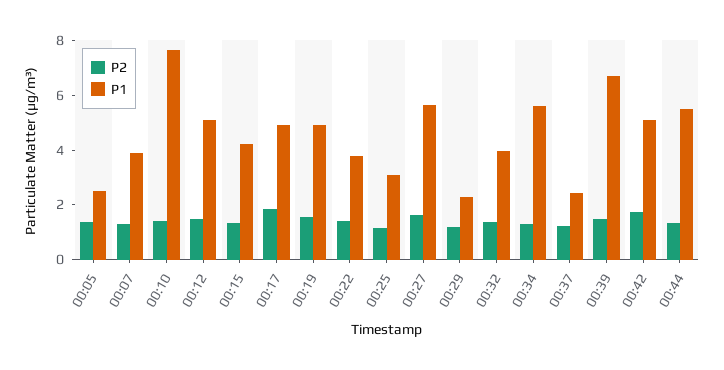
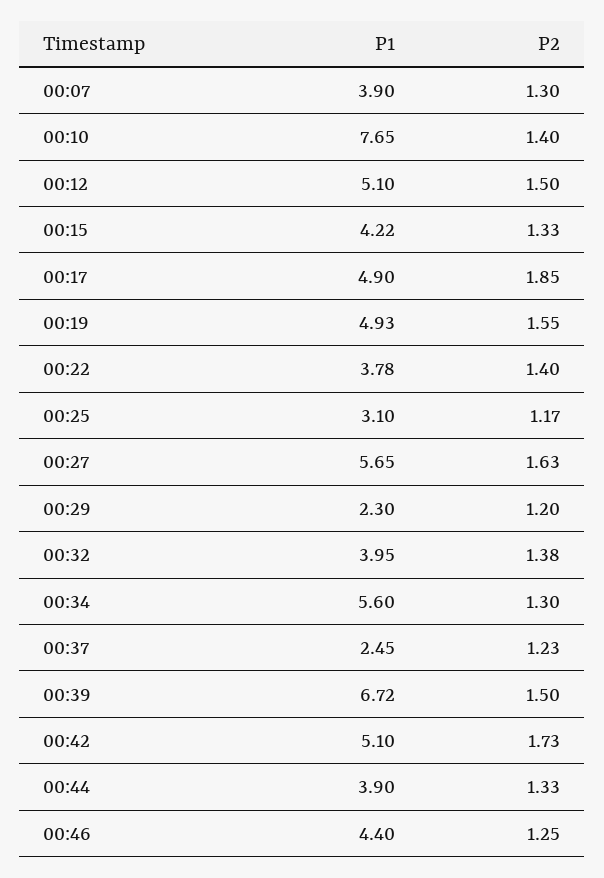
P2, 00:05: 1.5 -> none
P1, 00:05: 2.5 -> none
P1, 00:44: 5.5 -> 3.9
P1, 00:46: none -> 4.4
P2, 00:46: none -> 1.25

